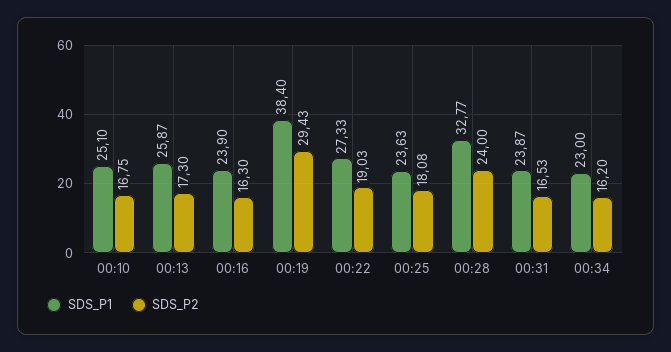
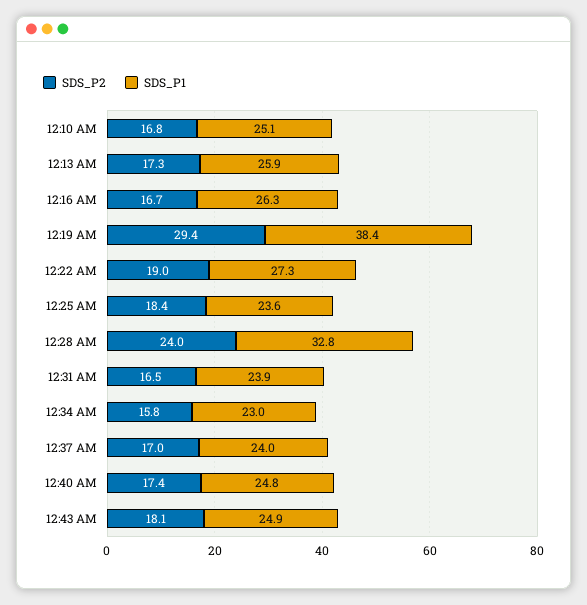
SDS_P1, 00:16: 23.9 -> 26.3
SDS_P2, 00:16: 16.3 -> 16.7
SDS_P2, 00:25: 18.08 -> 18.4
SDS_P2, 00:34: 16.2 -> 15.8
SDS_P2, 12:37 AM: none -> 17
SDS_P1, 12:37 AM: none -> 24
SDS_P2, 12:40 AM: none -> 17.4
SDS_P1, 12:40 AM: none -> 24.8
SDS_P2, 12:43 AM: none -> 18.1
SDS_P1, 12:43 AM: none -> 24.9

